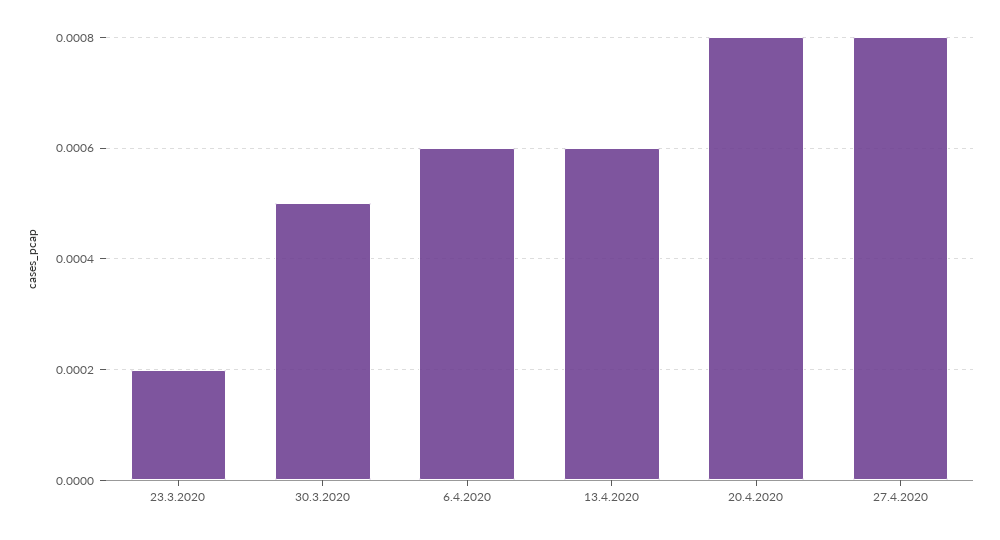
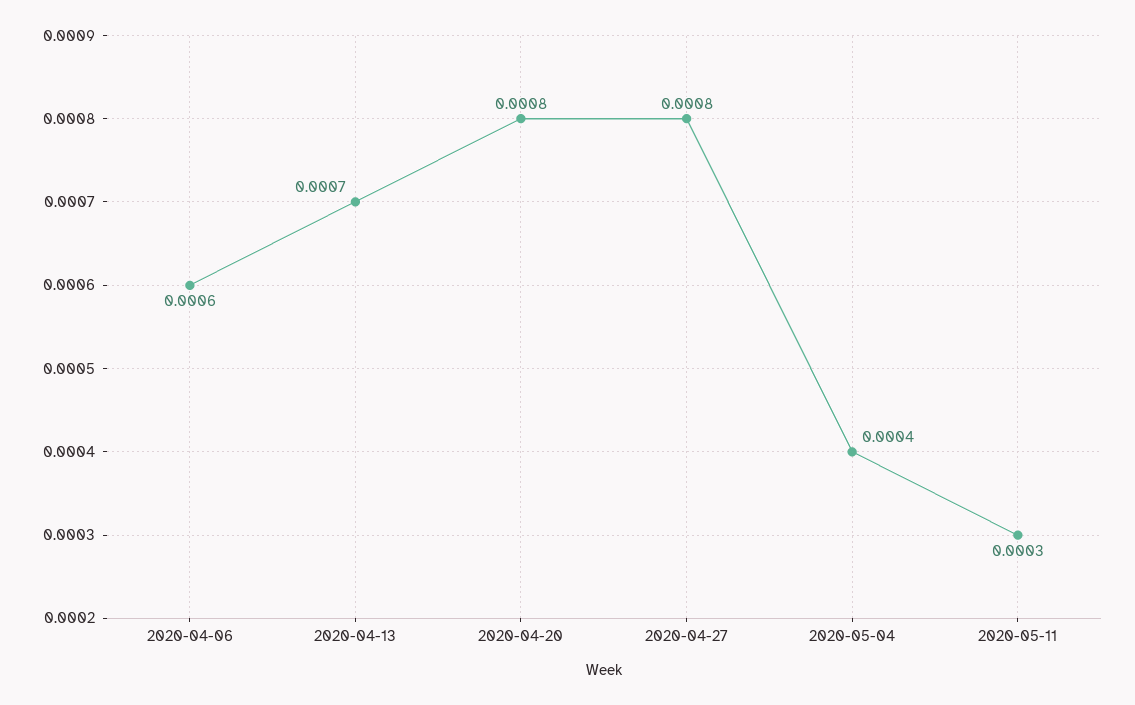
23.3.2020: 0.0002 -> none
30.3.2020: 0.0005 -> none
13.4.2020: 0.0006 -> 0.0007
2020-05-04: none -> 0.0004
2020-05-11: none -> 0.0003

